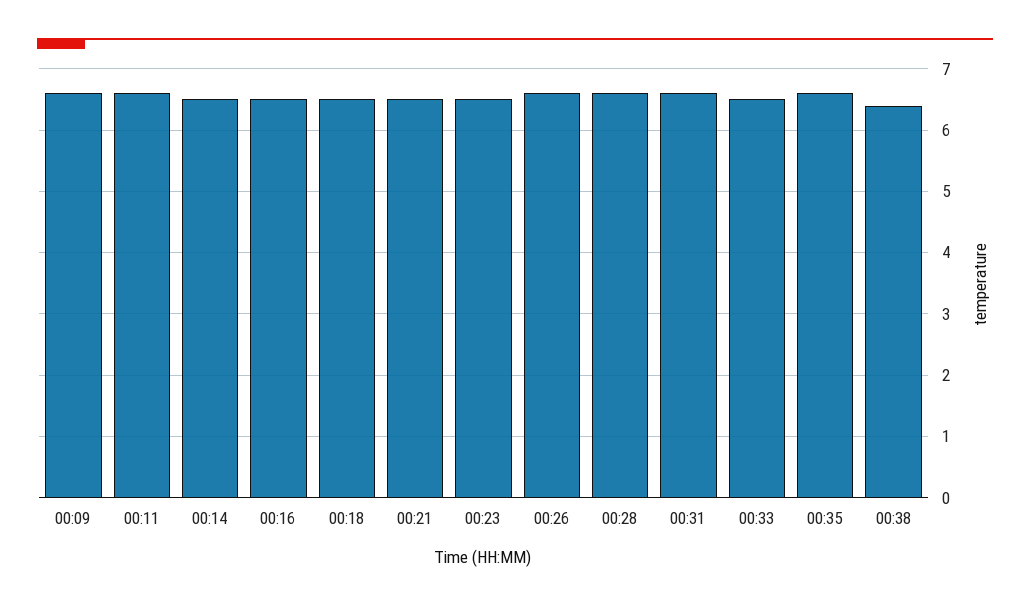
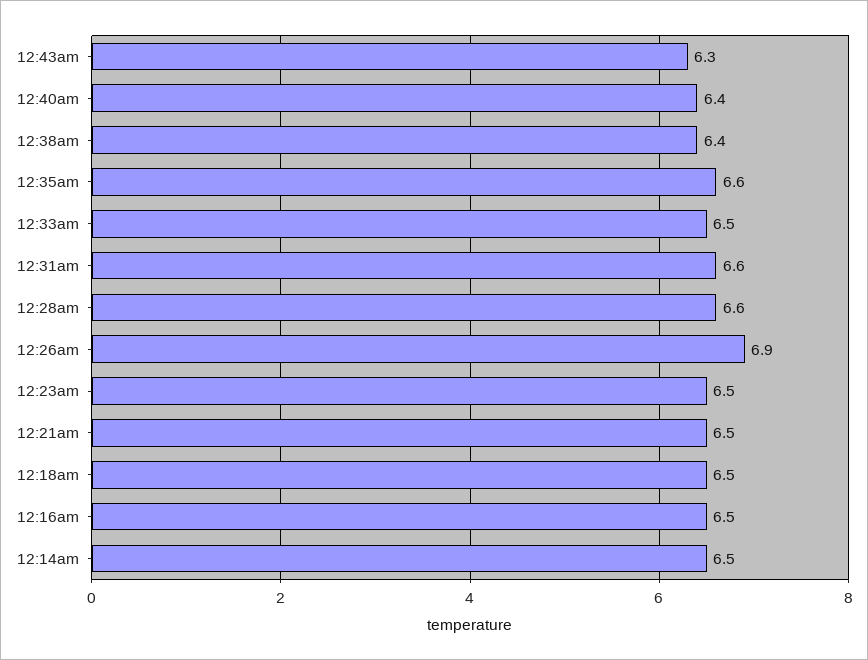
00:09: 6.6 -> none
00:11: 6.6 -> none
00:26: 6.6 -> 6.9
12:43am: none -> 6.3
12:40am: none -> 6.4

